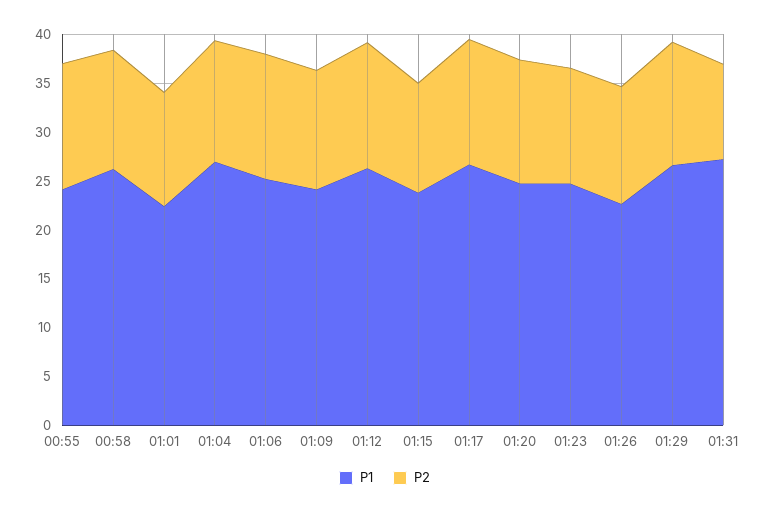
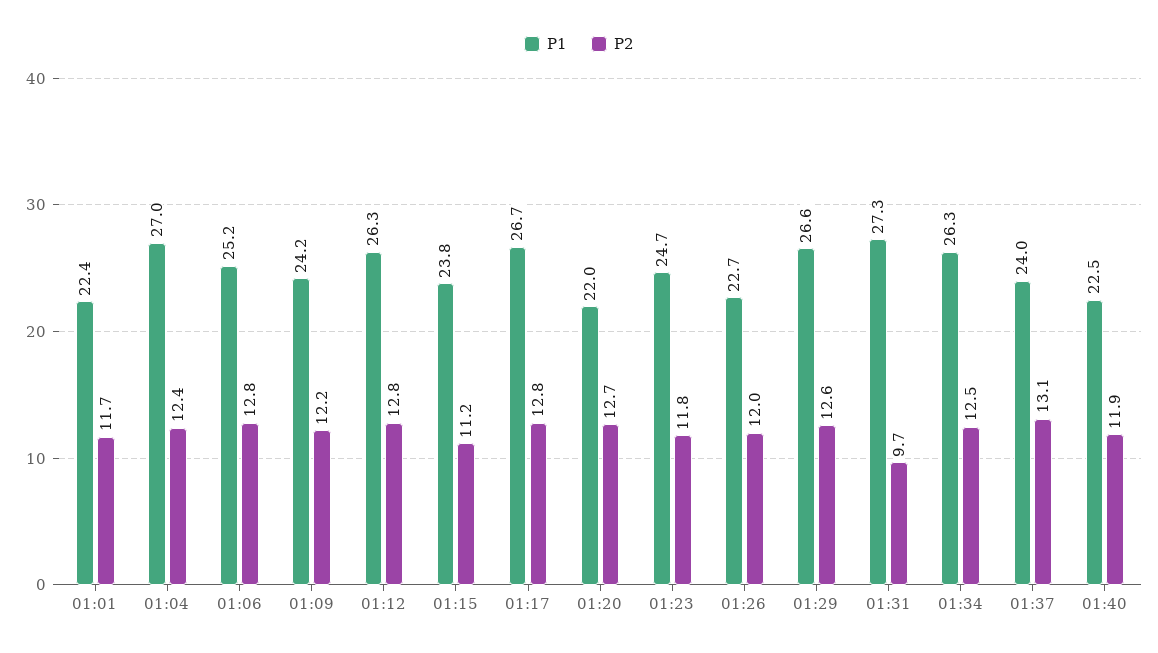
P1, 00:55: 24 -> none
P2, 00:55: 13 -> none
P1, 00:58: 26 -> none
P2, 00:58: 12 -> none
P1, 01:20: 25 -> 22
P1, 01:34: none -> 26.3
P2, 01:34: none -> 12.5
P1, 01:37: none -> 24
P2, 01:37: none -> 13.1
P1, 01:40: none -> 22.5
P2, 01:40: none -> 11.9

